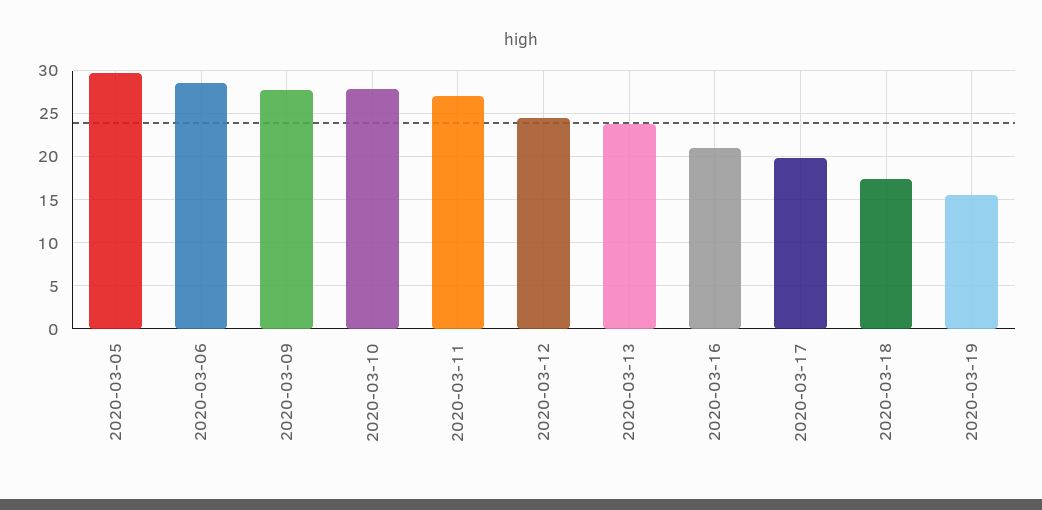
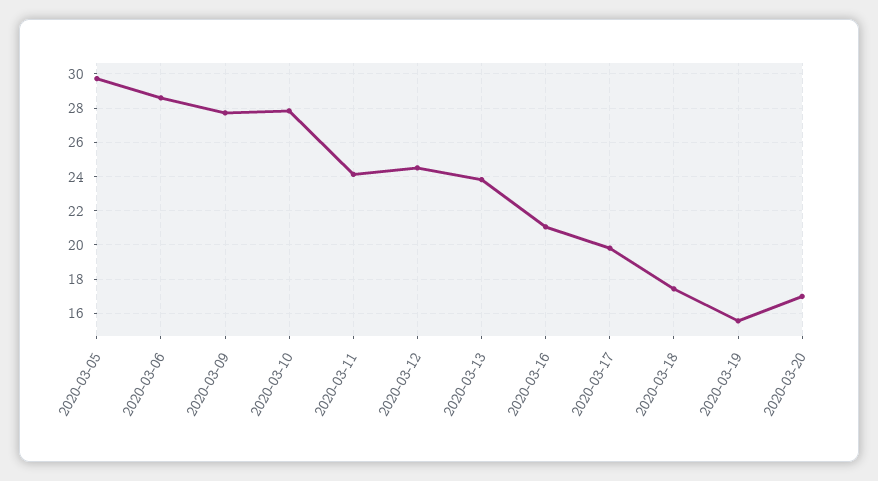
2020-03-11: 27 -> 24
2020-03-20: none -> 17

